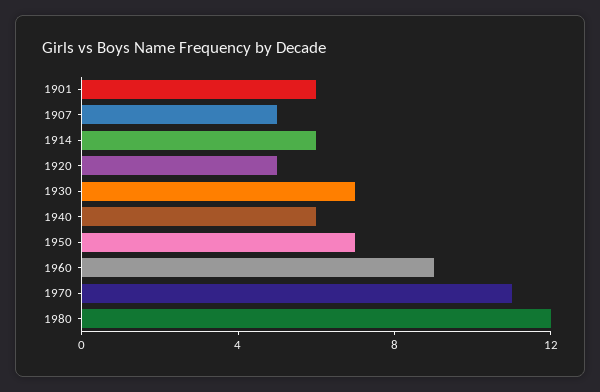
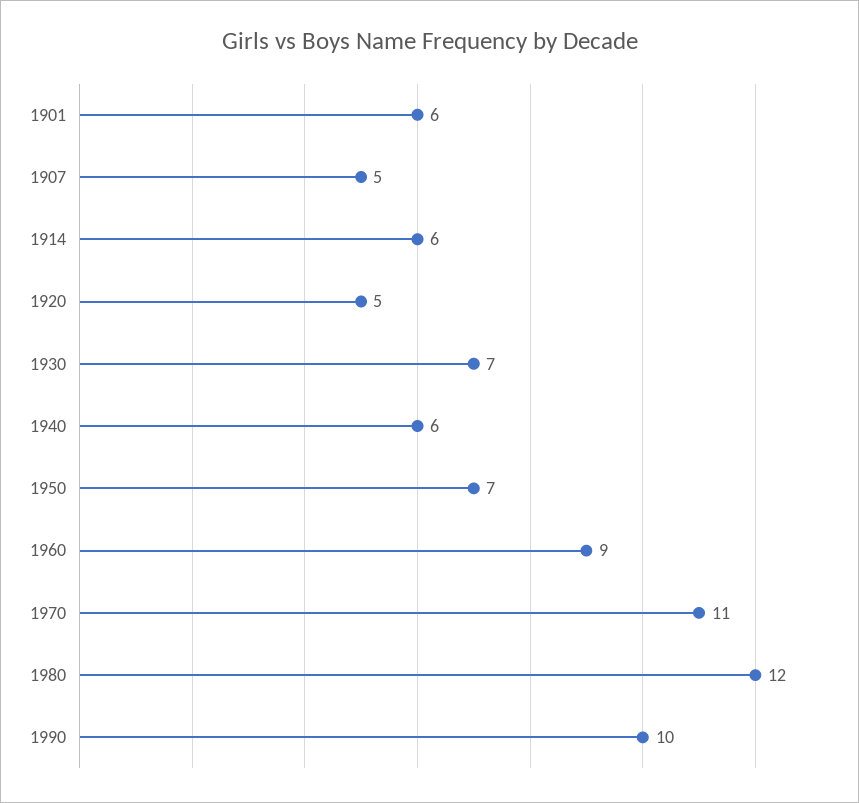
1990: none -> 10

